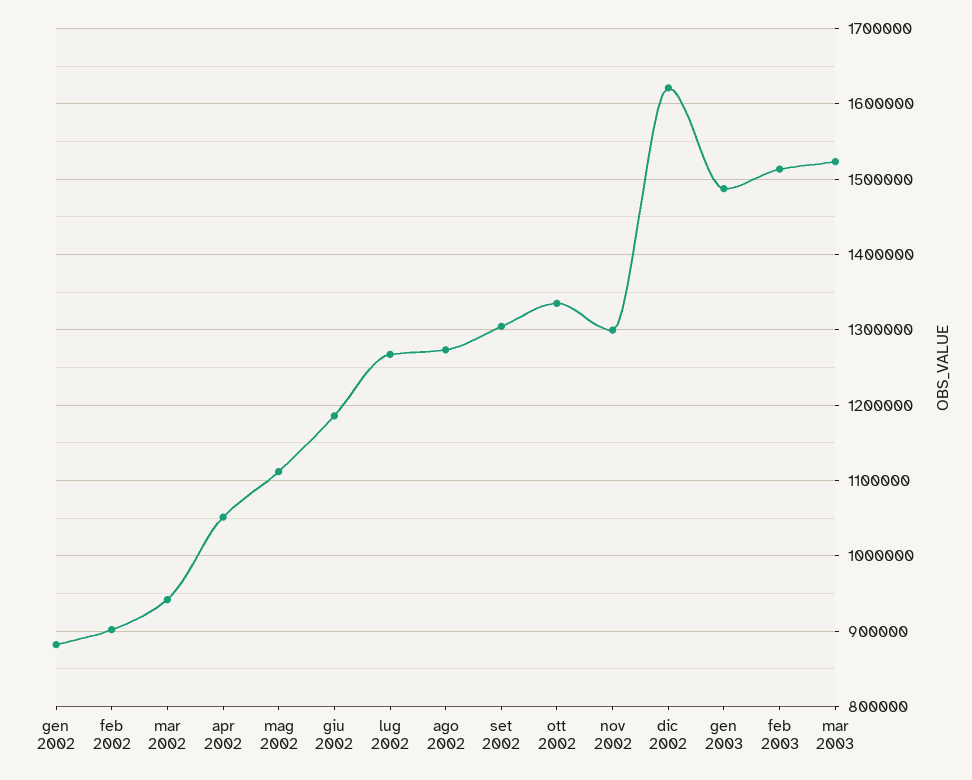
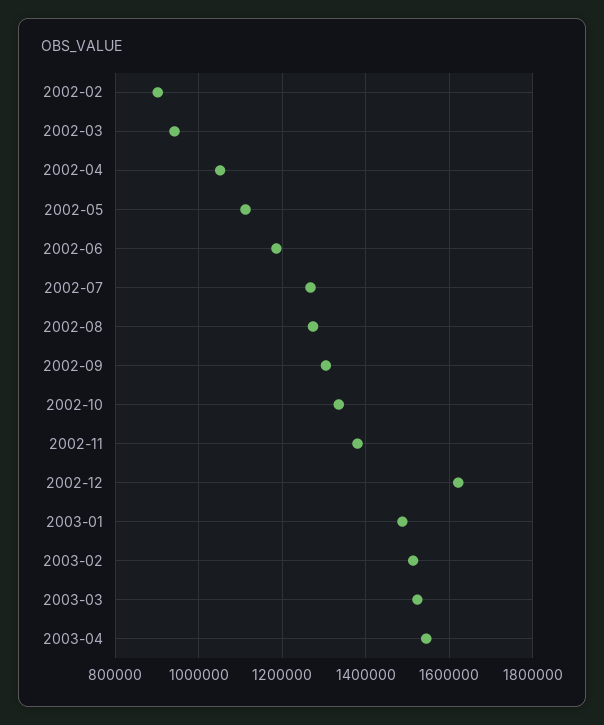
gen 2002: 880000 -> none
nov 2002: 1300000 -> 1380000
2003-04: none -> 1540000

